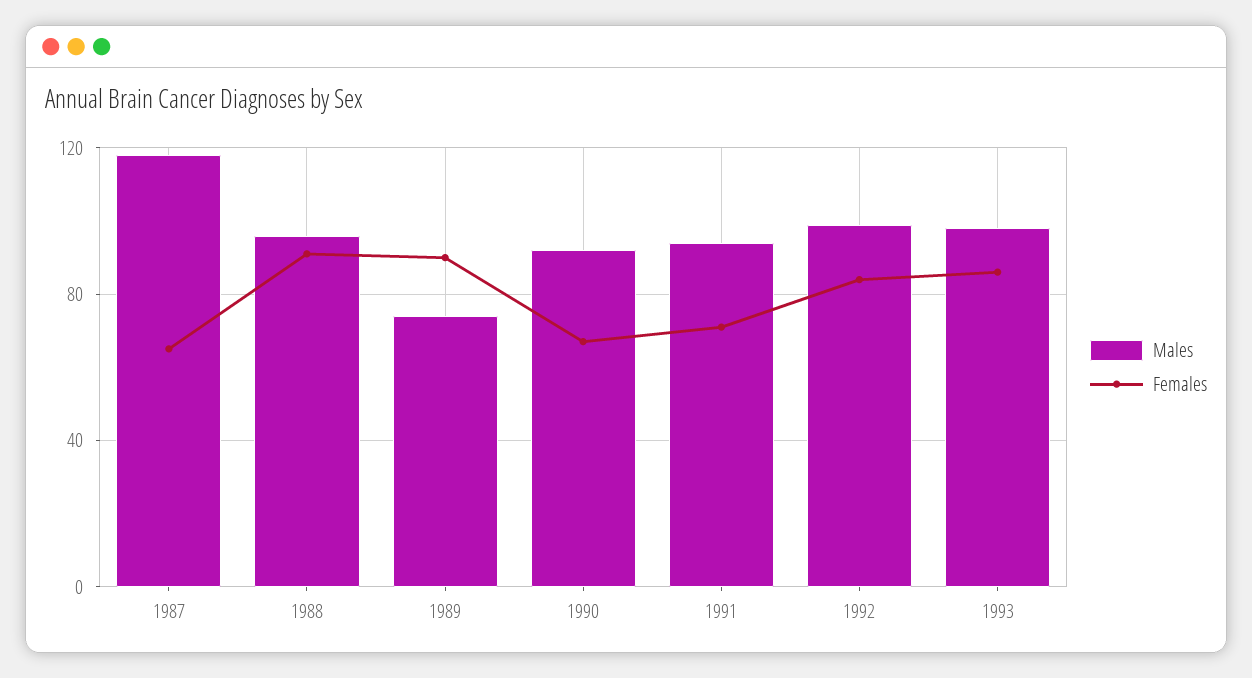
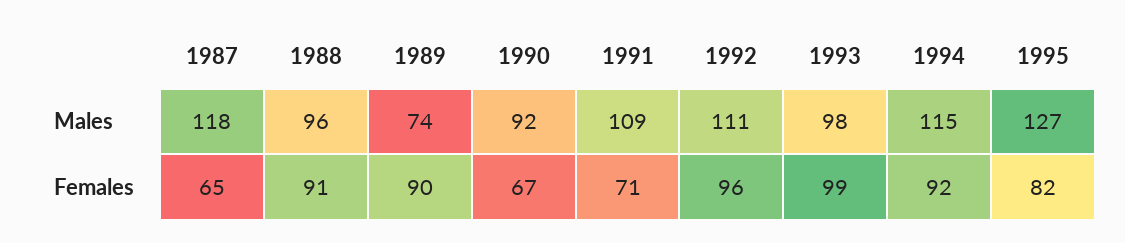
Males, 1991: 95 -> 109
Males, 1992: 100 -> 111
Females, 1992: 85 -> 96
Females, 1993: 85 -> 99
Males, 1994: none -> 115
Males, 1995: none -> 127
Females, 1994: none -> 92
Females, 1995: none -> 82

